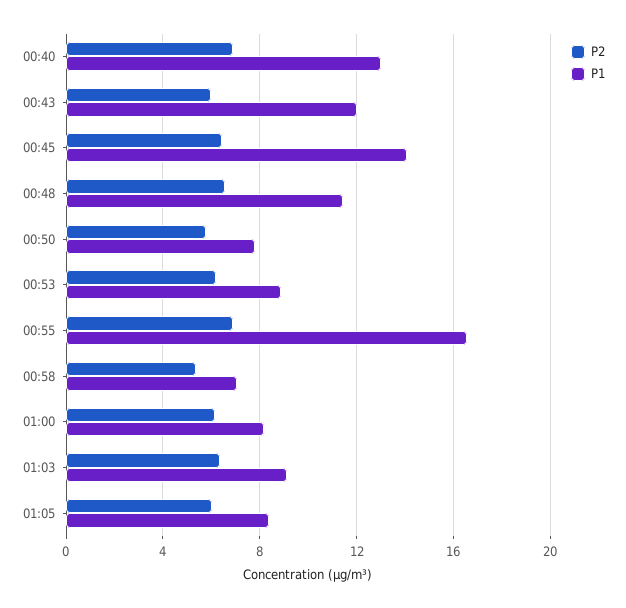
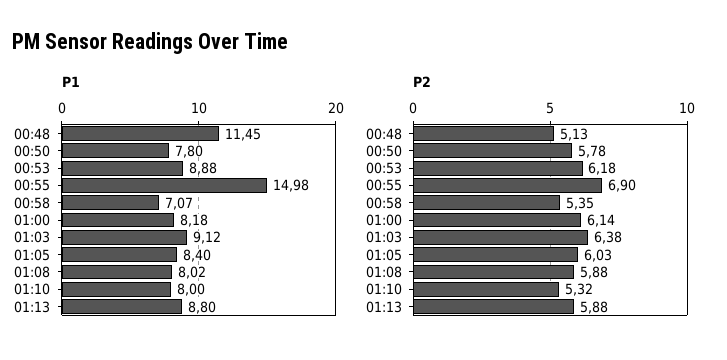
P2, 00:40: 7 -> none
P1, 00:40: 13 -> none
P2, 00:43: 6 -> none
P1, 00:43: 12 -> none
P2, 00:45: 6.5 -> none
P1, 00:45: 14 -> none
P2, 00:48: 6.5 -> 5.13
P1, 00:55: 16.5 -> 14.98
P1, 01:08: none -> 8.02
P1, 01:10: none -> 8
P1, 01:13: none -> 8.8
P2, 01:08: none -> 5.88
P2, 01:10: none -> 5.32
P2, 01:13: none -> 5.88

